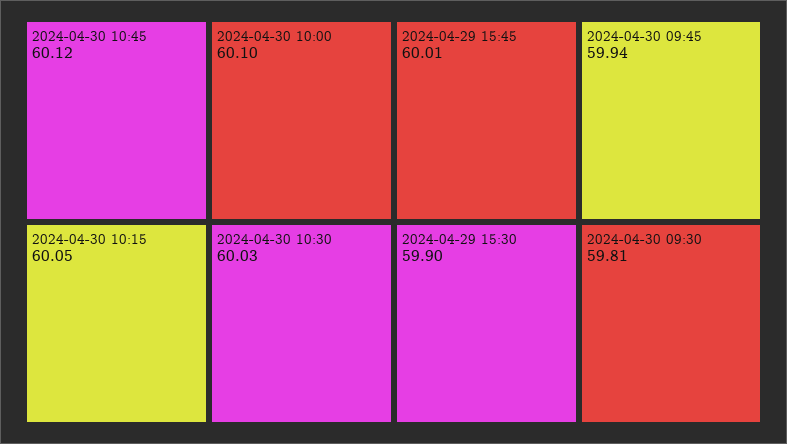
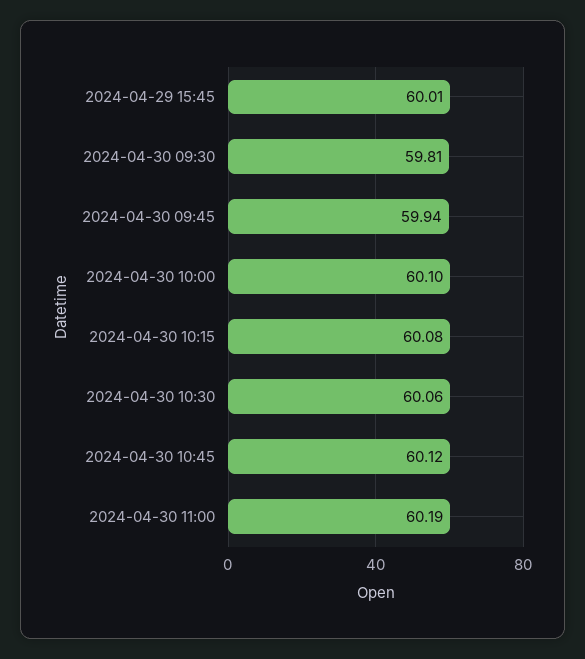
2024-04-30 10:15: 60.05 -> 60.08
2024-04-30 10:30: 60.03 -> 60.06
2024-04-29 15:30: 59.9 -> none
2024-04-30 11:00: none -> 60.19

